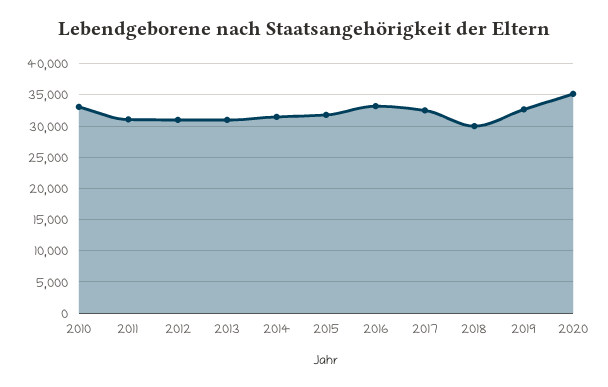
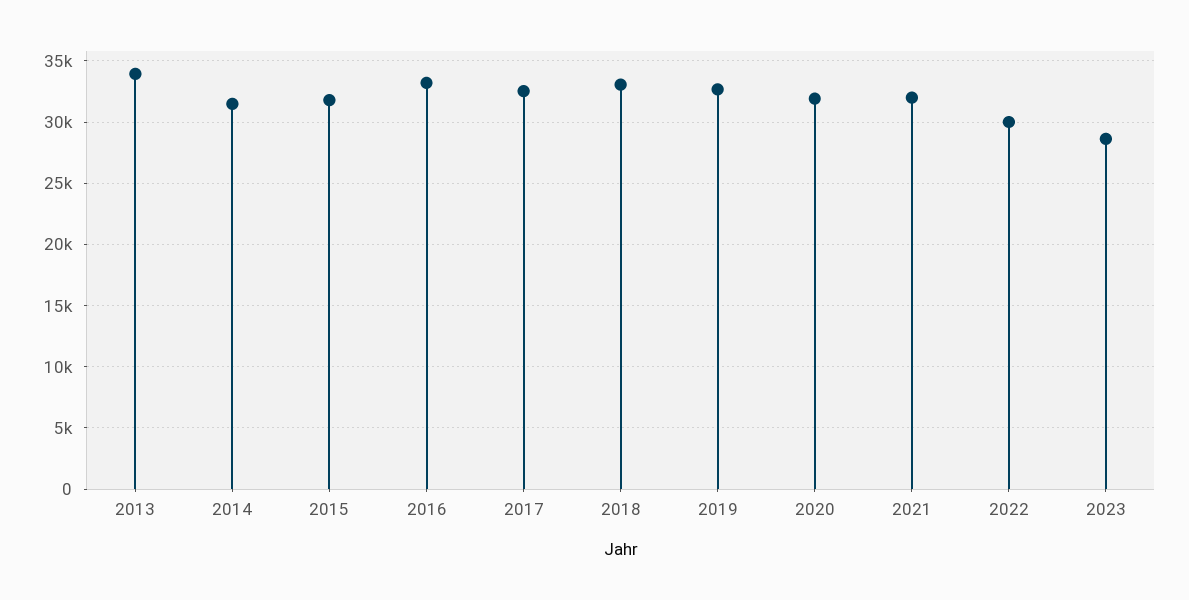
2010: 33000 -> none
2011: 31000 -> none
2012: 31000 -> none
2013: 31000 -> 34000
2018: 30000 -> 33000
2020: 35000 -> 32000
2021: none -> 32000
2022: none -> 30000
2023: none -> 28500

